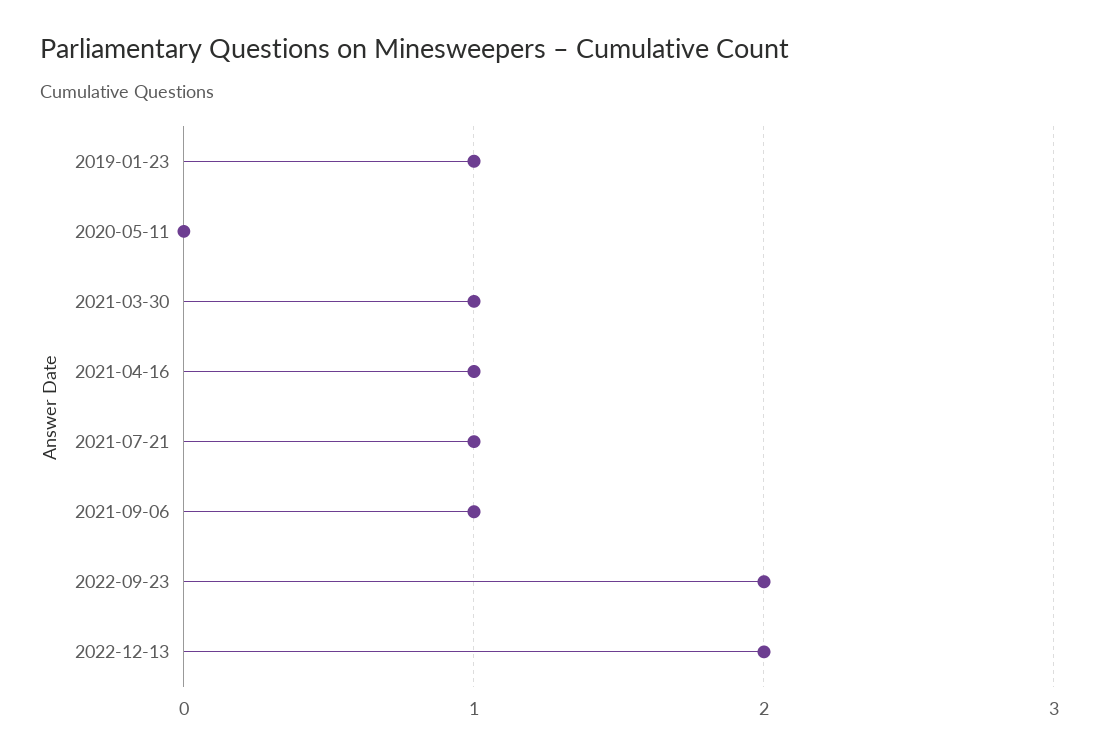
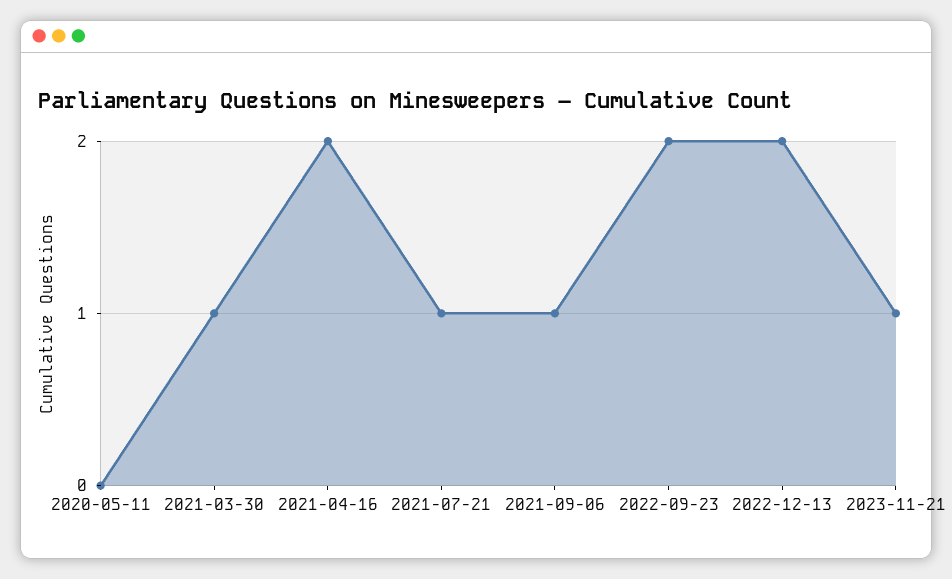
2019-01-23: 1 -> none
2021-04-16: 1 -> 2
2023-11-21: none -> 1

